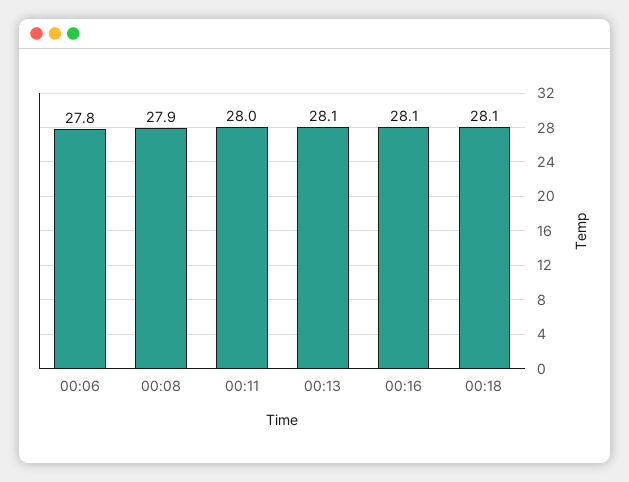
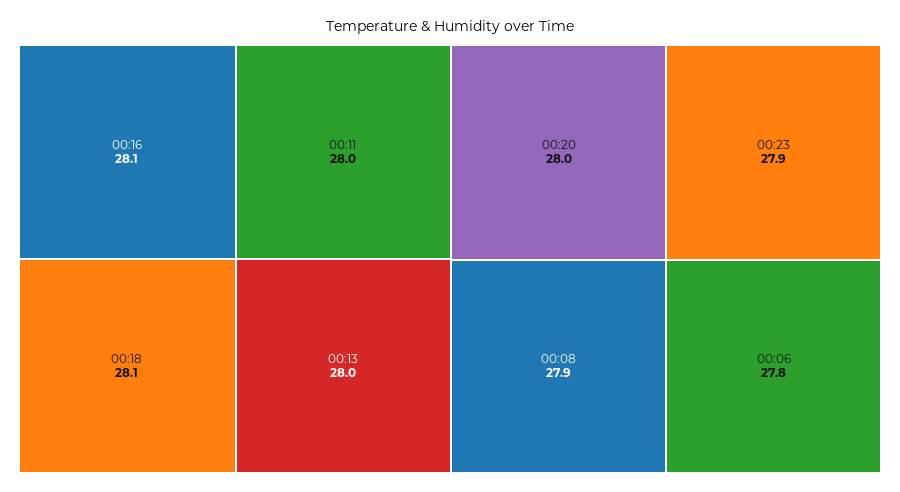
00:13: 28.1 -> 28
00:20: none -> 28
00:23: none -> 27.9

